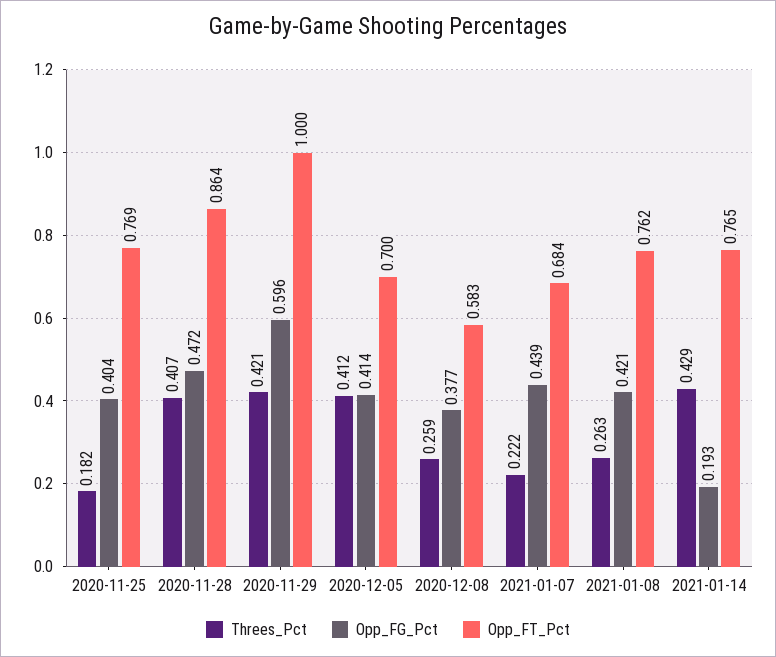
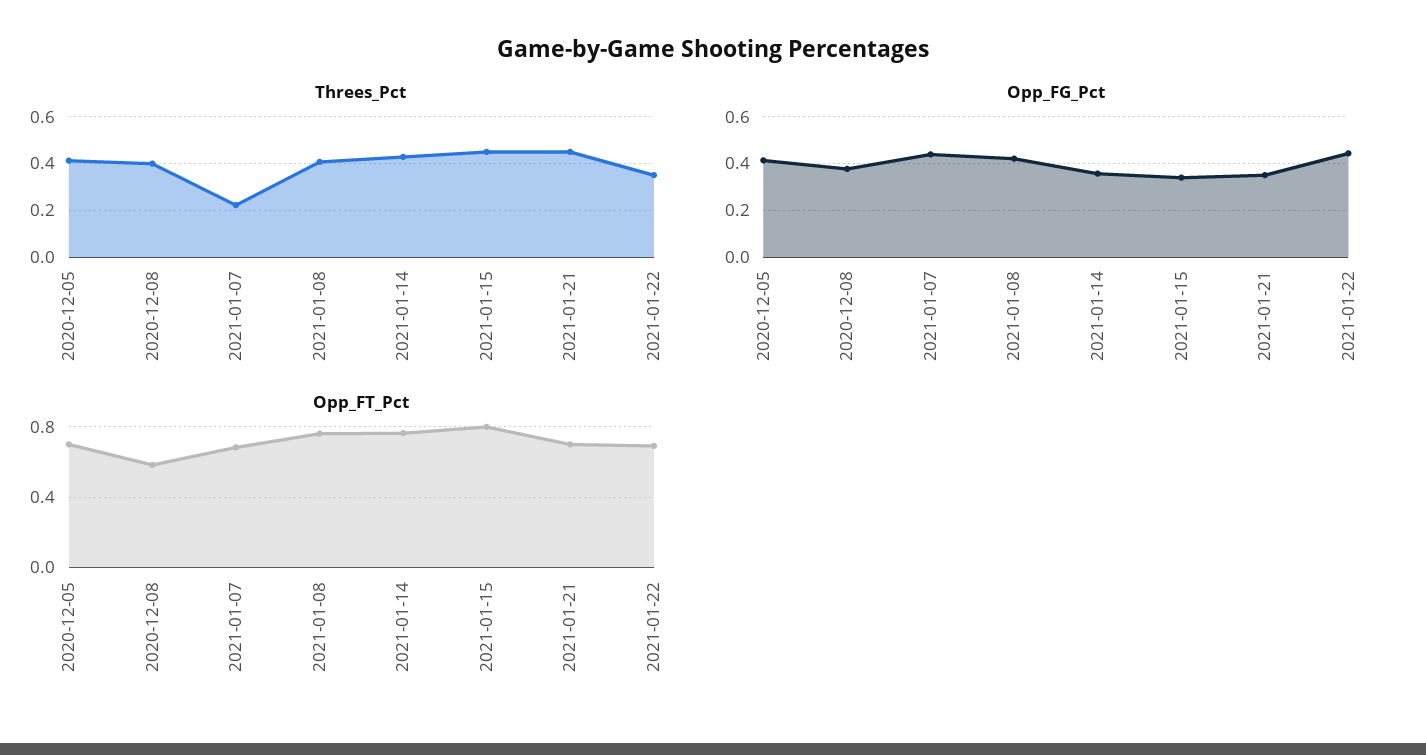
Threes_Pct, 2020-11-25: 0.182 -> none
Opp_FG_Pct, 2020-11-25: 0.404 -> none
Opp_FT_Pct, 2020-11-25: 0.769 -> none
Threes_Pct, 2020-11-28: 0.407 -> none
Opp_FG_Pct, 2020-11-28: 0.472 -> none
Opp_FT_Pct, 2020-11-28: 0.864 -> none
Threes_Pct, 2020-11-29: 0.421 -> none
Opp_FG_Pct, 2020-11-29: 0.596 -> none
Opp_FT_Pct, 2020-11-29: 1 -> none
Threes_Pct, 2020-12-08: 0.259 -> 0.4
Threes_Pct, 2021-01-08: 0.263 -> 0.4
Opp_FG_Pct, 2021-01-14: 0.193 -> 0.35
Threes_Pct, 2021-01-15: none -> 0.45
Threes_Pct, 2021-01-21: none -> 0.45
Threes_Pct, 2021-01-22: none -> 0.35
Opp_FG_Pct, 2021-01-15: none -> 0.35
Opp_FG_Pct, 2021-01-21: none -> 0.35
Opp_FG_Pct, 2021-01-22: none -> 0.45
Opp_FT_Pct, 2021-01-15: none -> 0.8
Opp_FT_Pct, 2021-01-21: none -> 0.7
Opp_FT_Pct, 2021-01-22: none -> 0.7

